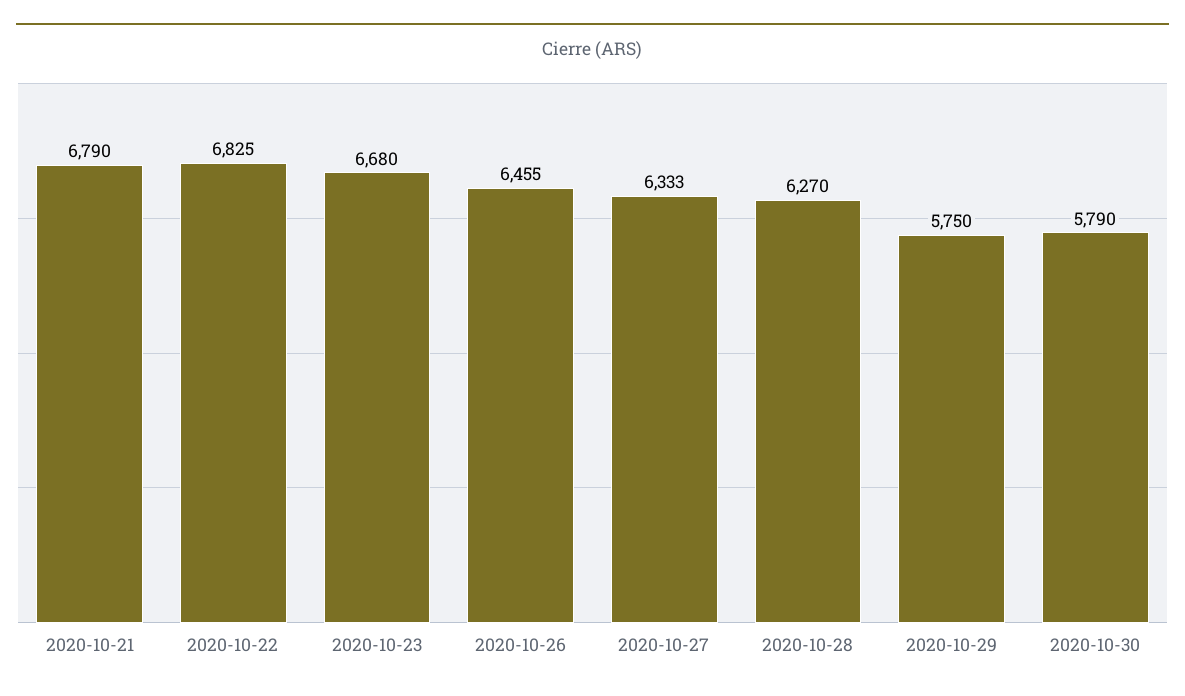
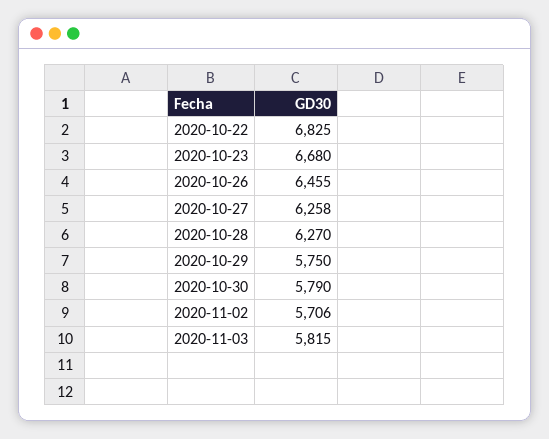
2020-10-21: 6790 -> none
2020-10-27: 6333 -> 6258
2020-11-02: none -> 5706
2020-11-03: none -> 5815

